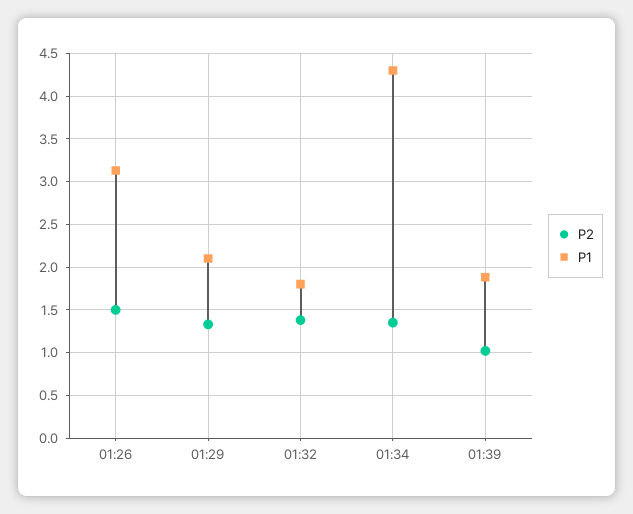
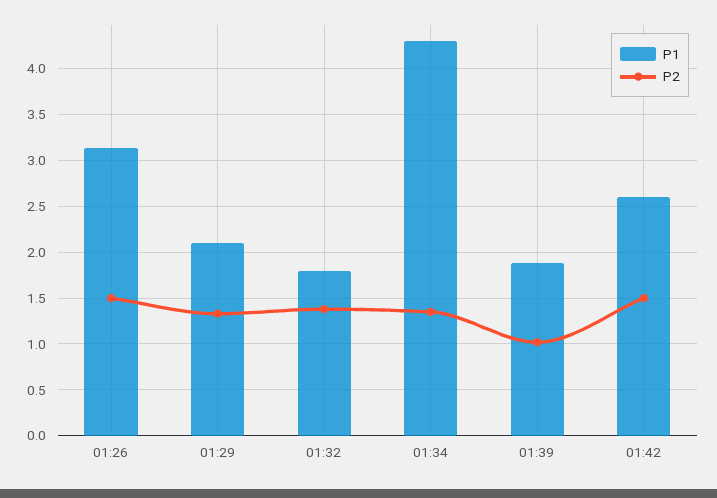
P1, 01:42: none -> 2.6
P2, 01:42: none -> 1.5

